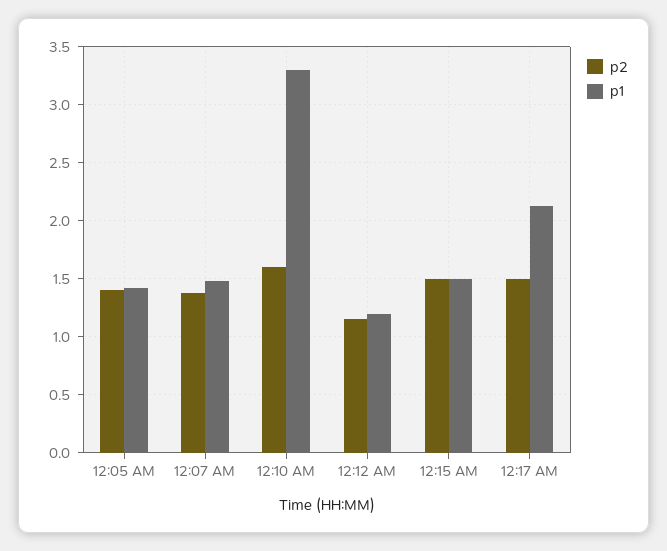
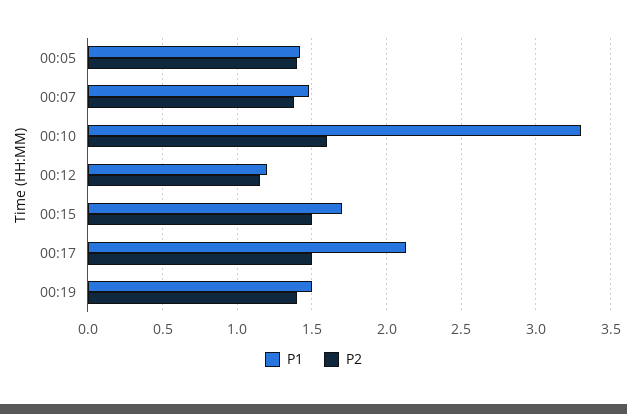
p1, 12:15 AM: 1.5 -> 1.7
p1, 00:19: none -> 1.5
p2, 00:19: none -> 1.4

